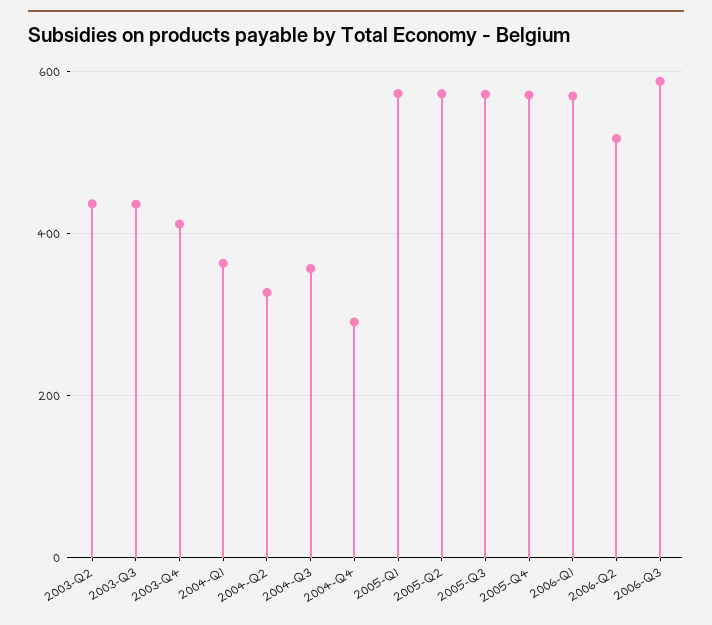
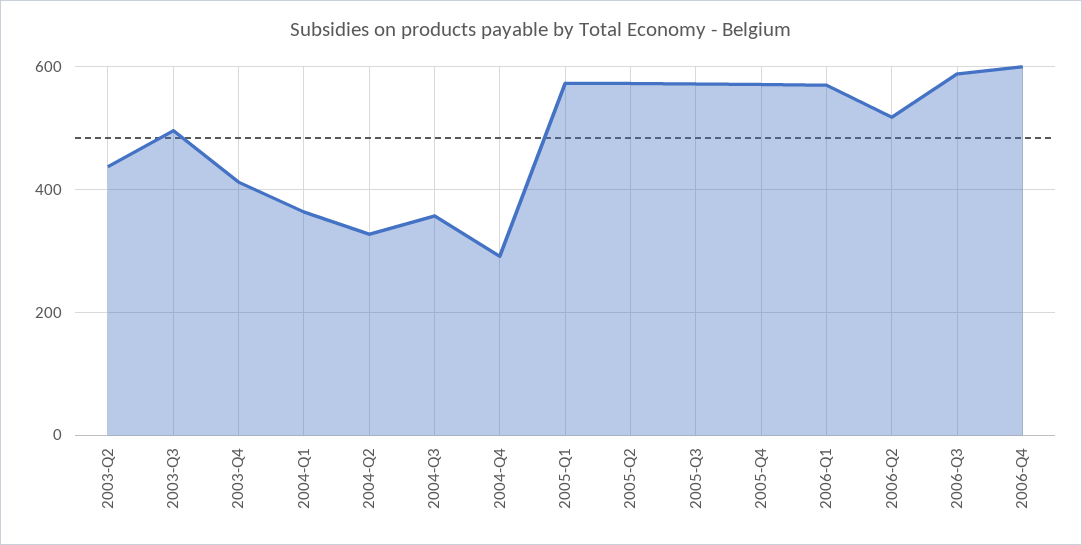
2003-Q3: 440 -> 500
2006-Q4: none -> 600

